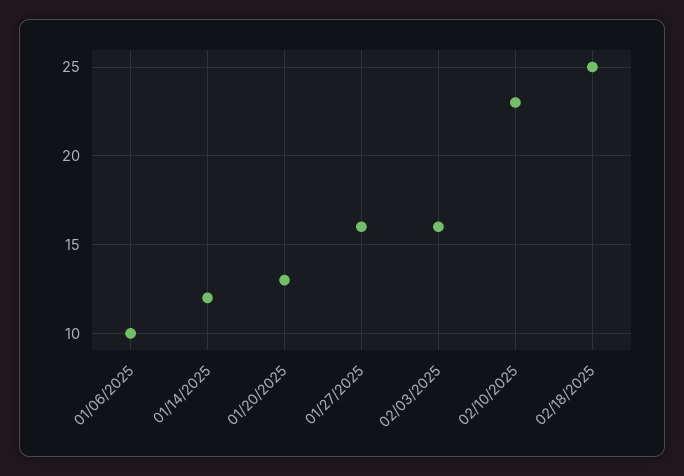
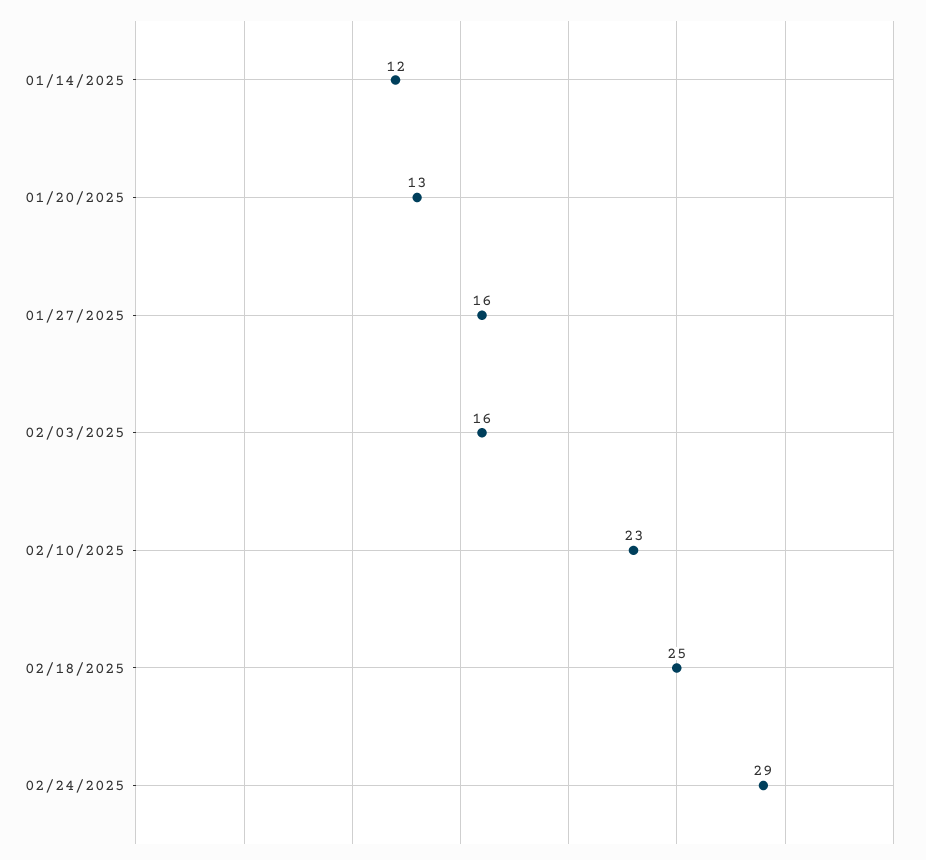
01/06/2025: 10 -> none
02/24/2025: none -> 29

